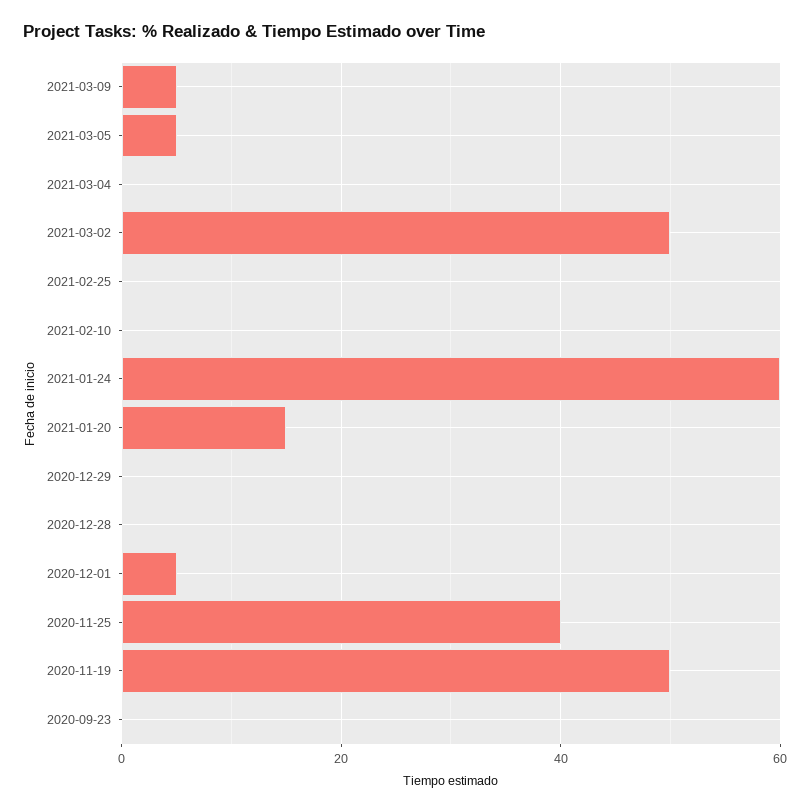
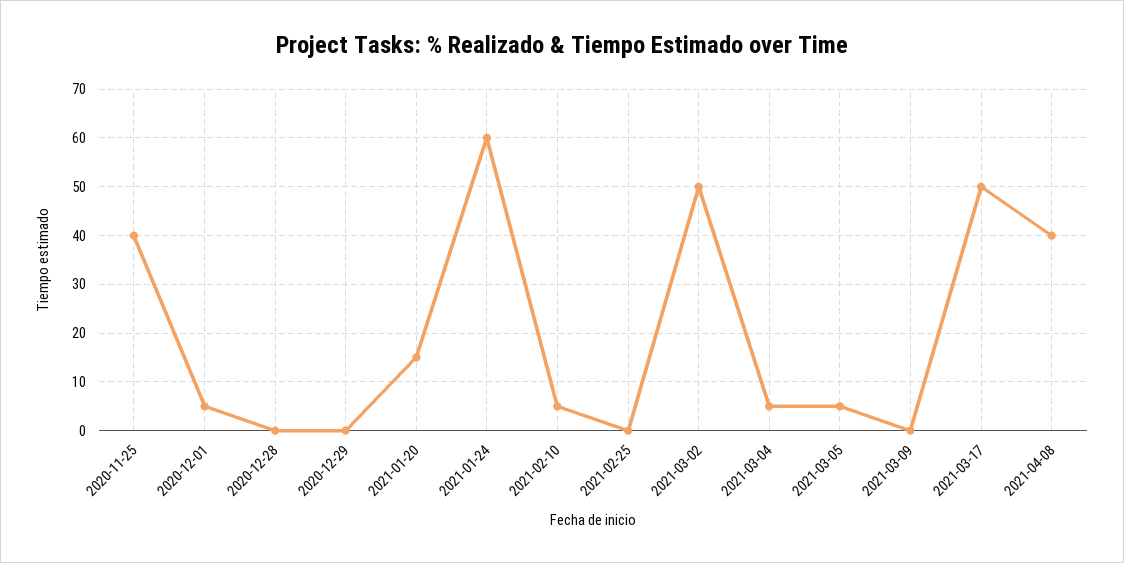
2021-03-09: 5 -> 0
2021-03-04: 0 -> 5
2021-02-10: 0 -> 5
2020-11-19: 50 -> none
2020-09-23: 0 -> none
2021-03-17: none -> 50
2021-04-08: none -> 40

